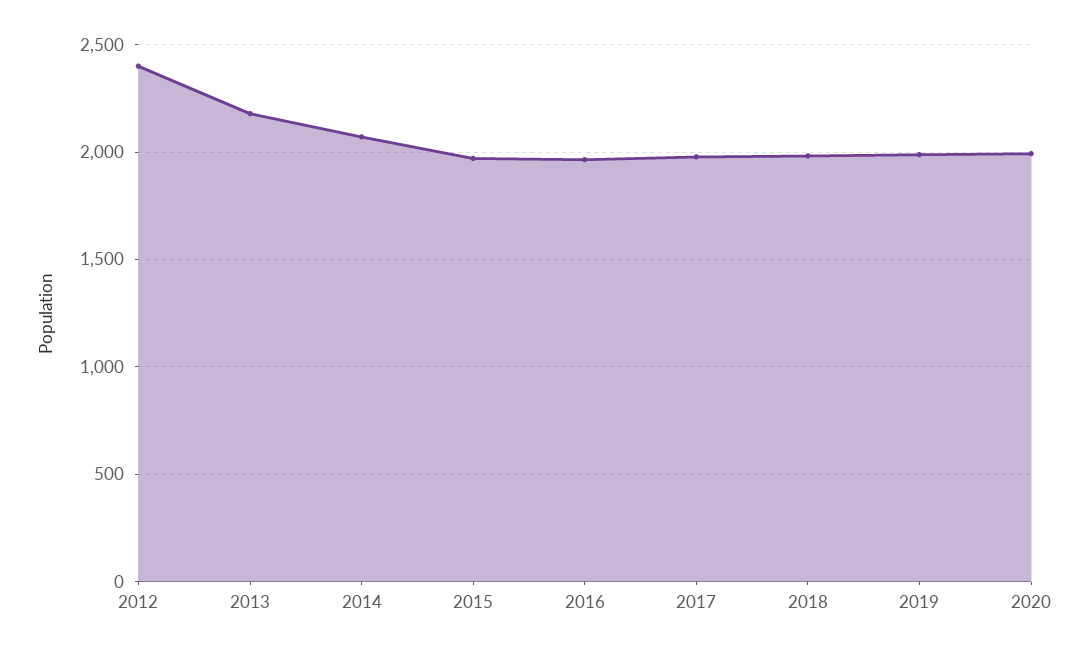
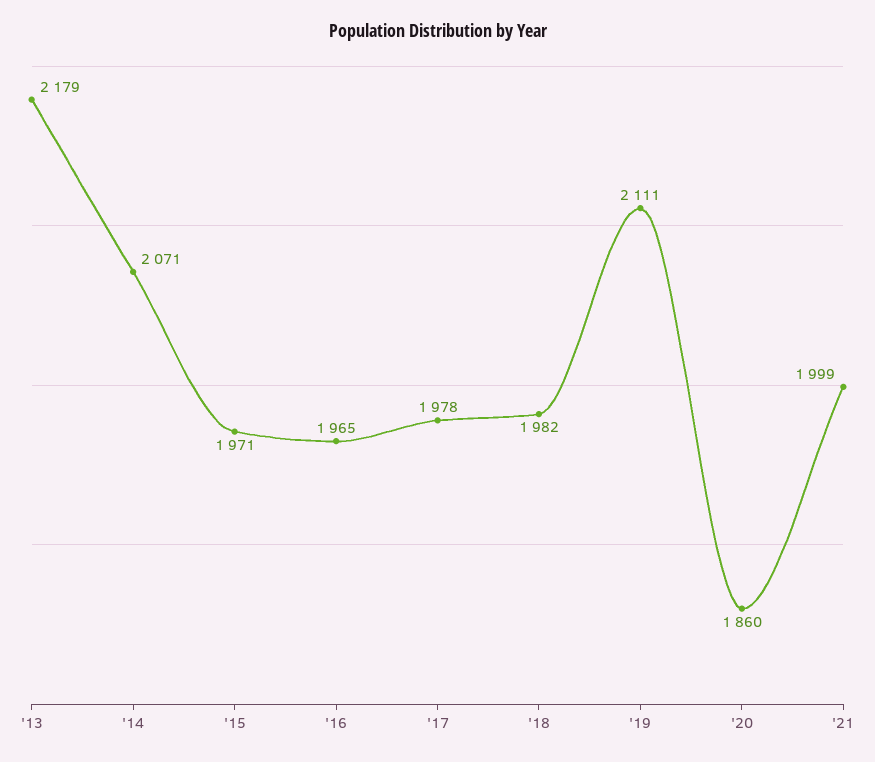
2012: 2400 -> none
2019: 2000 -> 2111
2020: 2000 -> 1860
'21: none -> 1999

